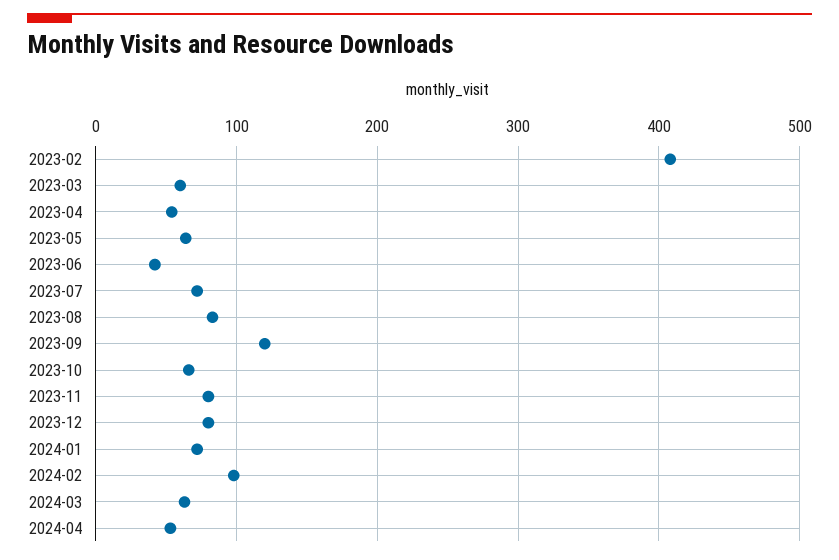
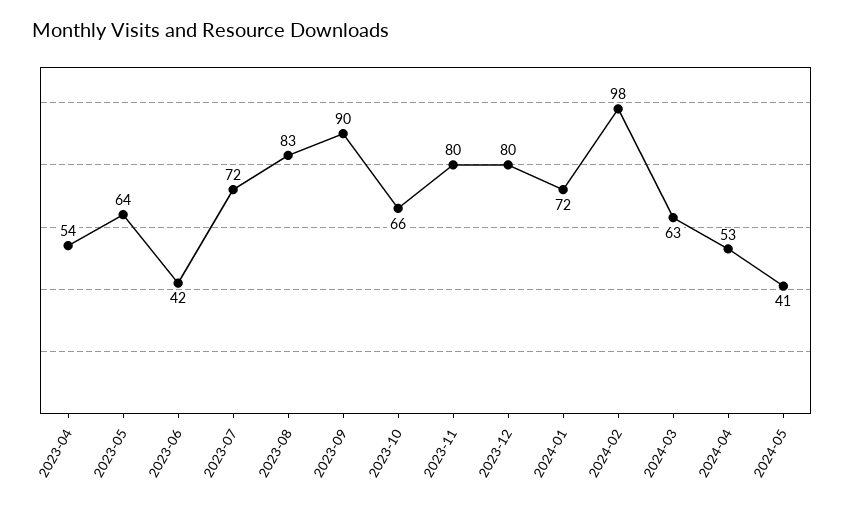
2023-02: 410 -> none
2023-03: 60 -> none
2023-09: 120 -> 90
2024-05: none -> 41

